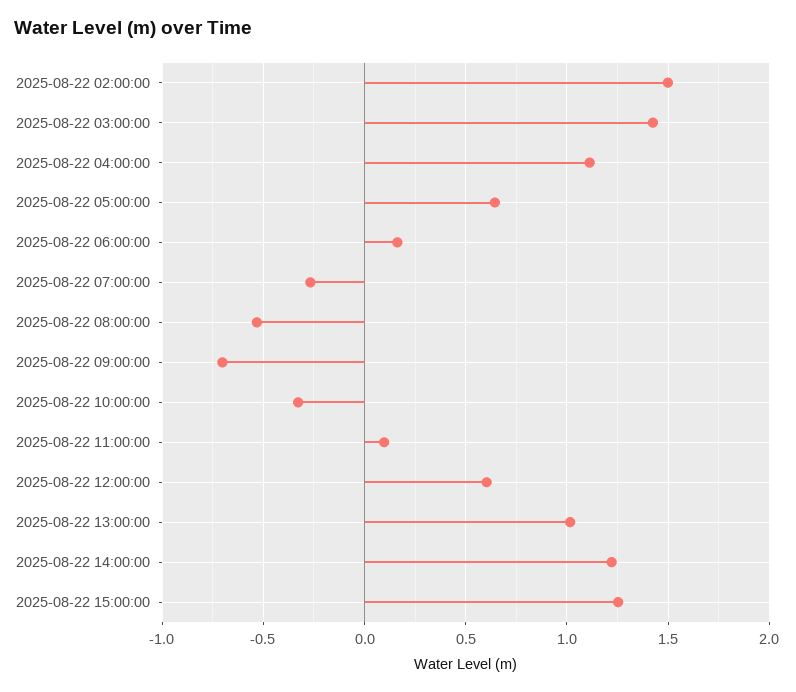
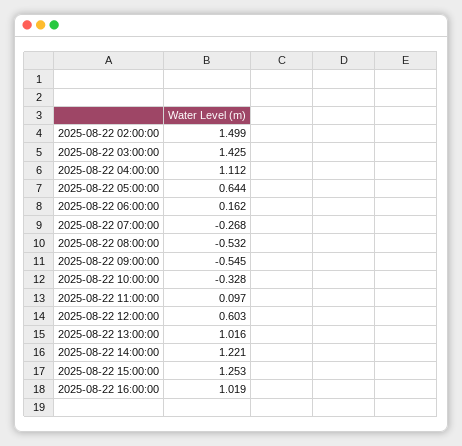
2025-08-22 09:00:00: -0.7 -> -0.545
2025-08-22 16:00:00: none -> 1.019

